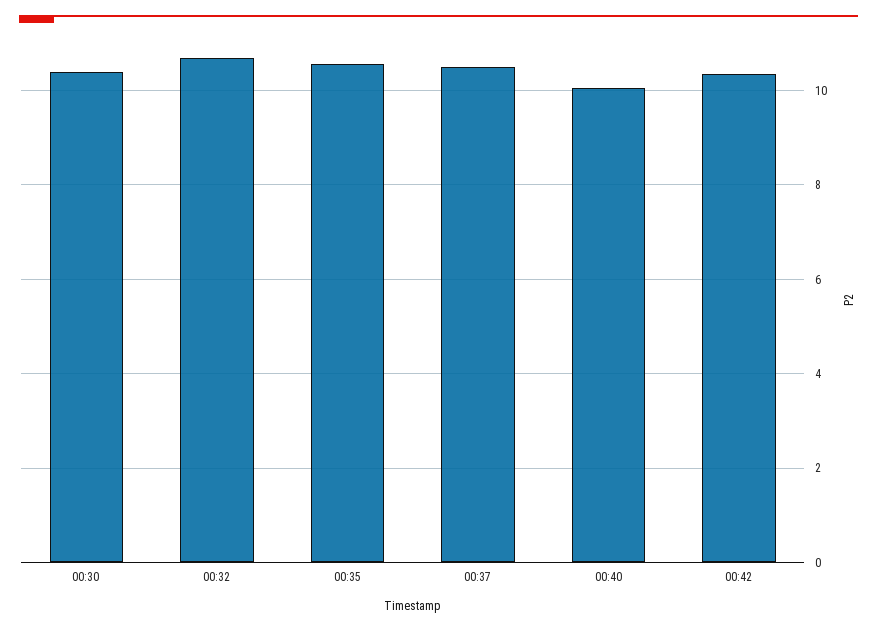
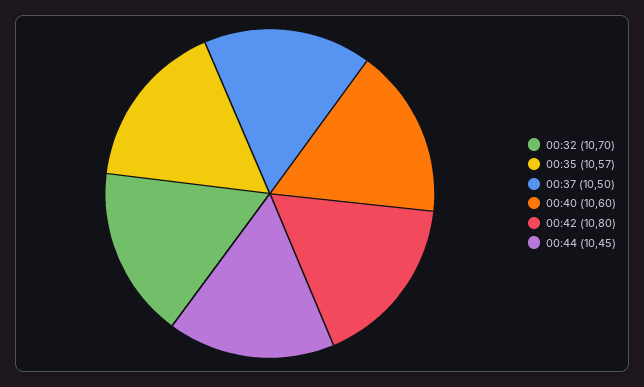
00:30: 10.4 -> none
00:40: 10 -> 10.6
00:42: 10.4 -> 10.8
00:44: none -> 10.45

